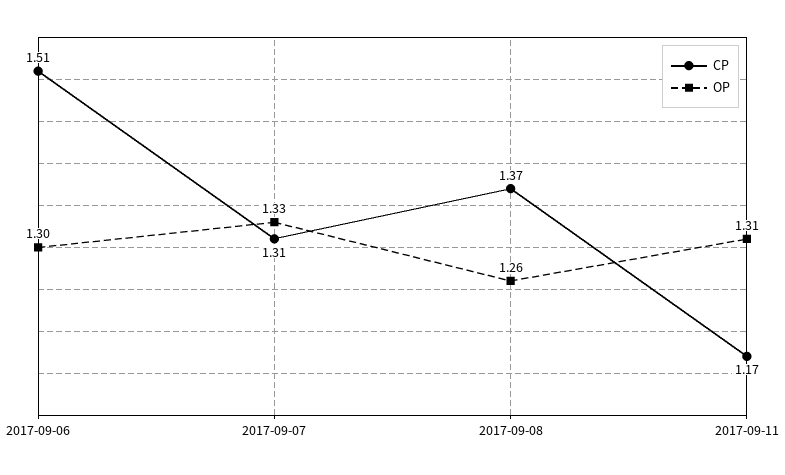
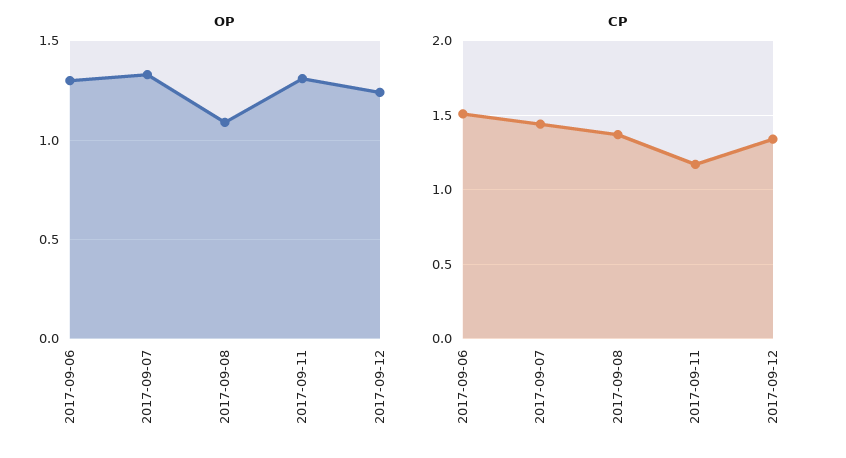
CP, 2017-09-07: 1.31 -> 1.45
OP, 2017-09-08: 1.26 -> 1.1
OP, 2017-09-12: none -> 1.25
CP, 2017-09-12: none -> 1.35

